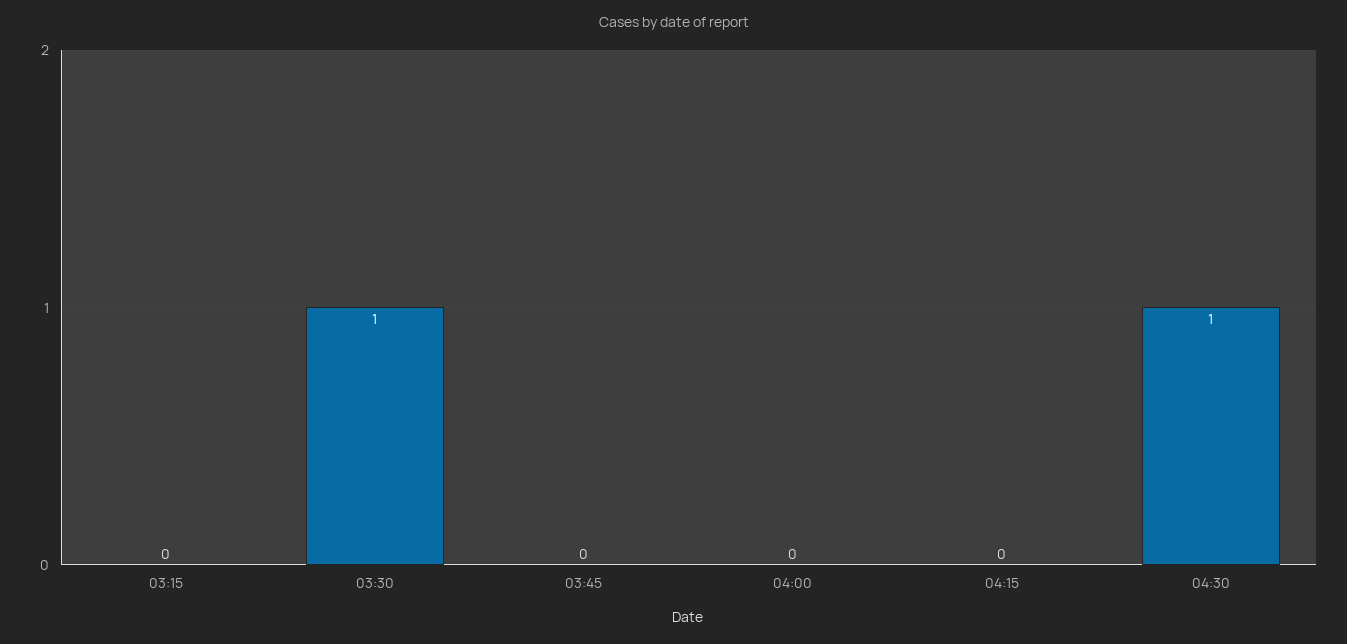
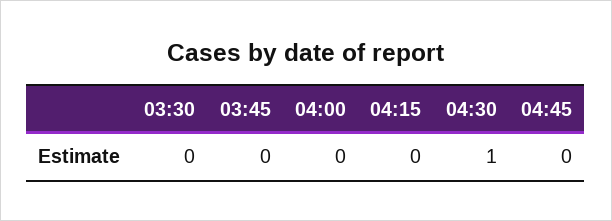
03:15: 0 -> none
03:30: 1 -> 0
04:45: none -> 0

